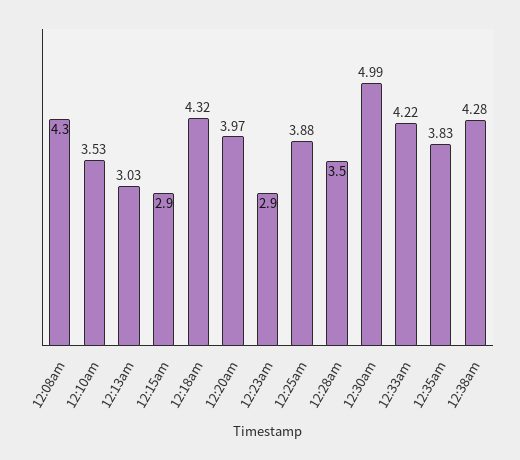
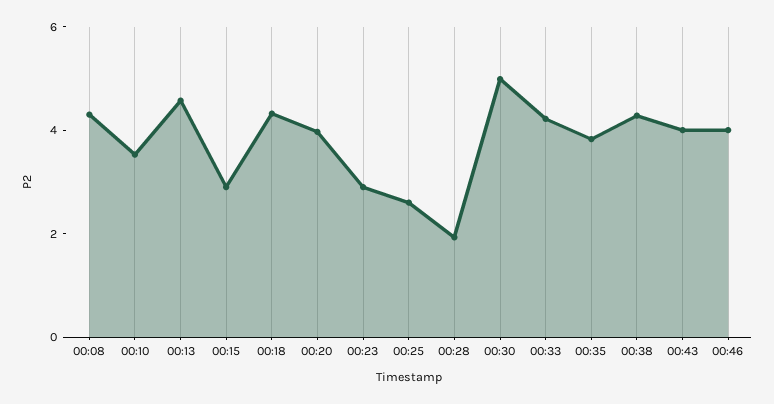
12:13am: 3.03 -> 4.5
12:25am: 3.88 -> 2.5
12:28am: 3.5 -> 2
00:43: none -> 4
00:46: none -> 4

